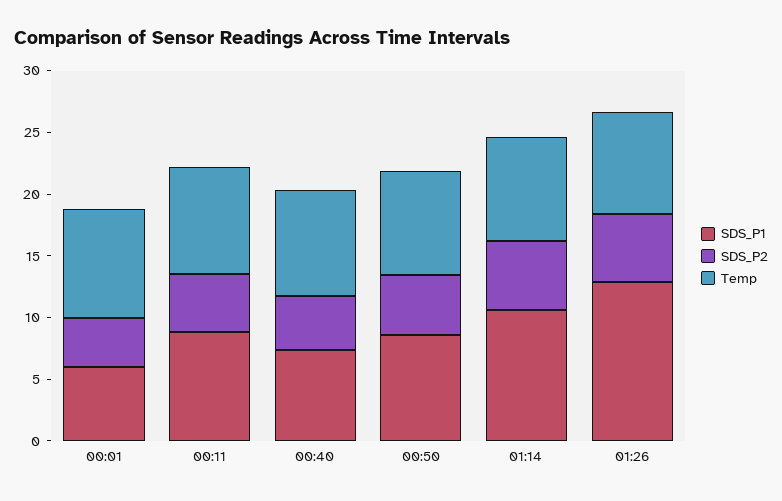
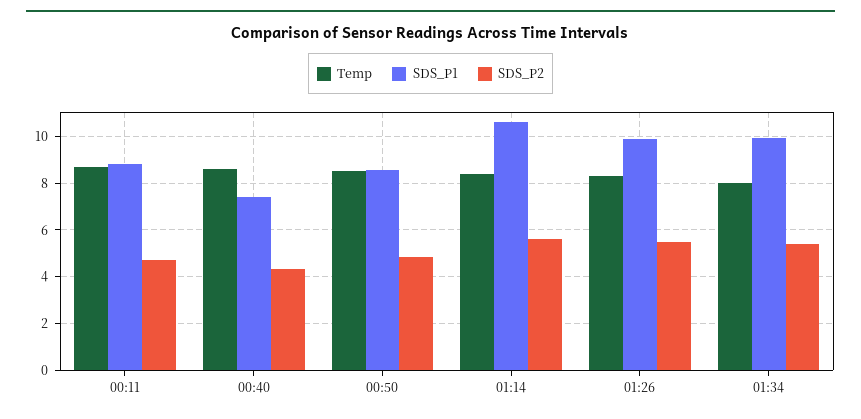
SDS_P1, 00:01: 6 -> none
SDS_P2, 00:01: 4 -> none
Temp, 00:01: 9 -> none
SDS_P1, 01:26: 13 -> 10
Temp, 01:34: none -> 8
SDS_P1, 01:34: none -> 10
SDS_P2, 01:34: none -> 5.5

